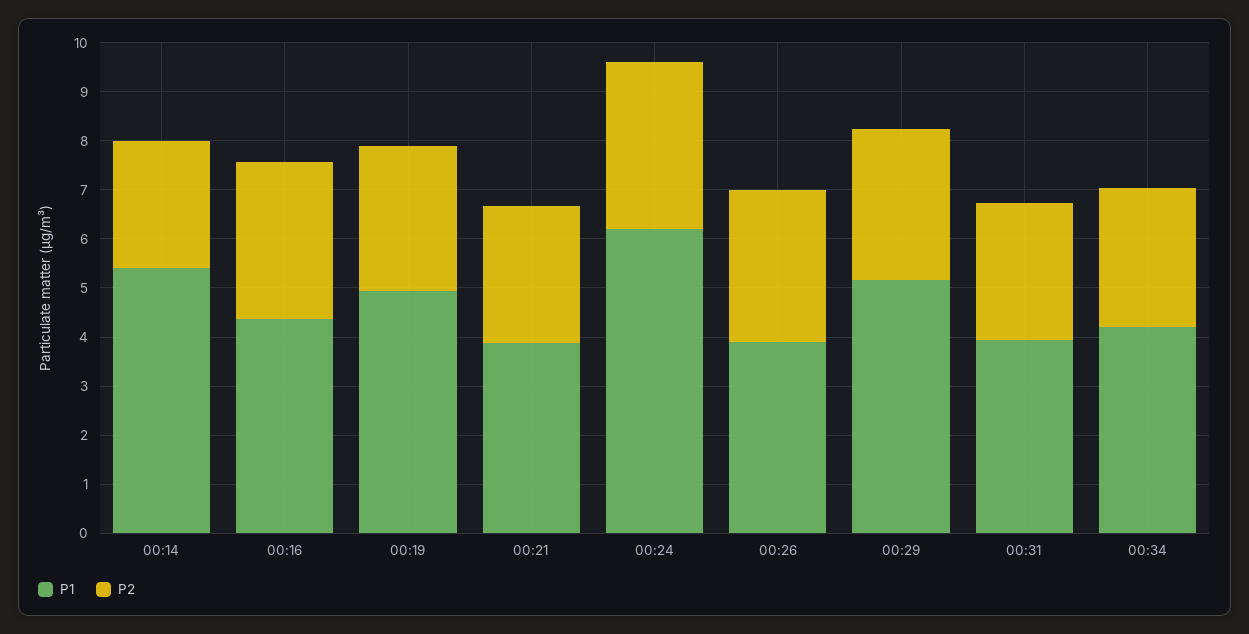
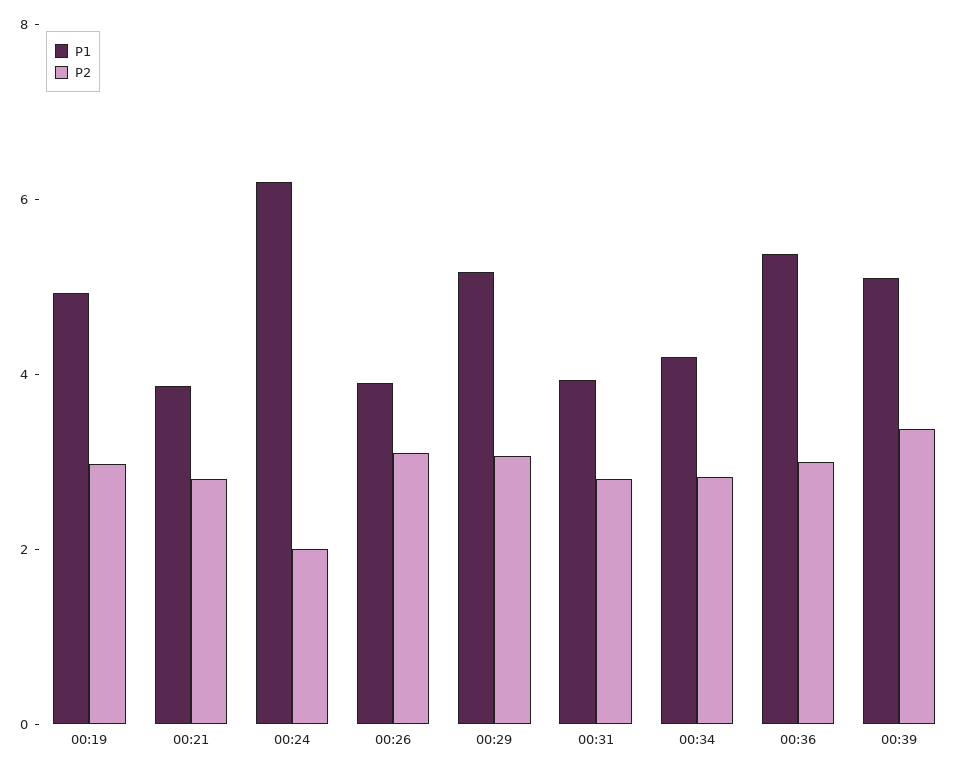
P1, 00:14: 5.4 -> none
P2, 00:14: 2.6 -> none
P1, 00:16: 4.4 -> none
P2, 00:16: 3.2 -> none
P2, 00:24: 3.4 -> 2
P1, 00:36: none -> 5.5
P2, 00:36: none -> 3
P1, 00:39: none -> 5
P2, 00:39: none -> 3.5

